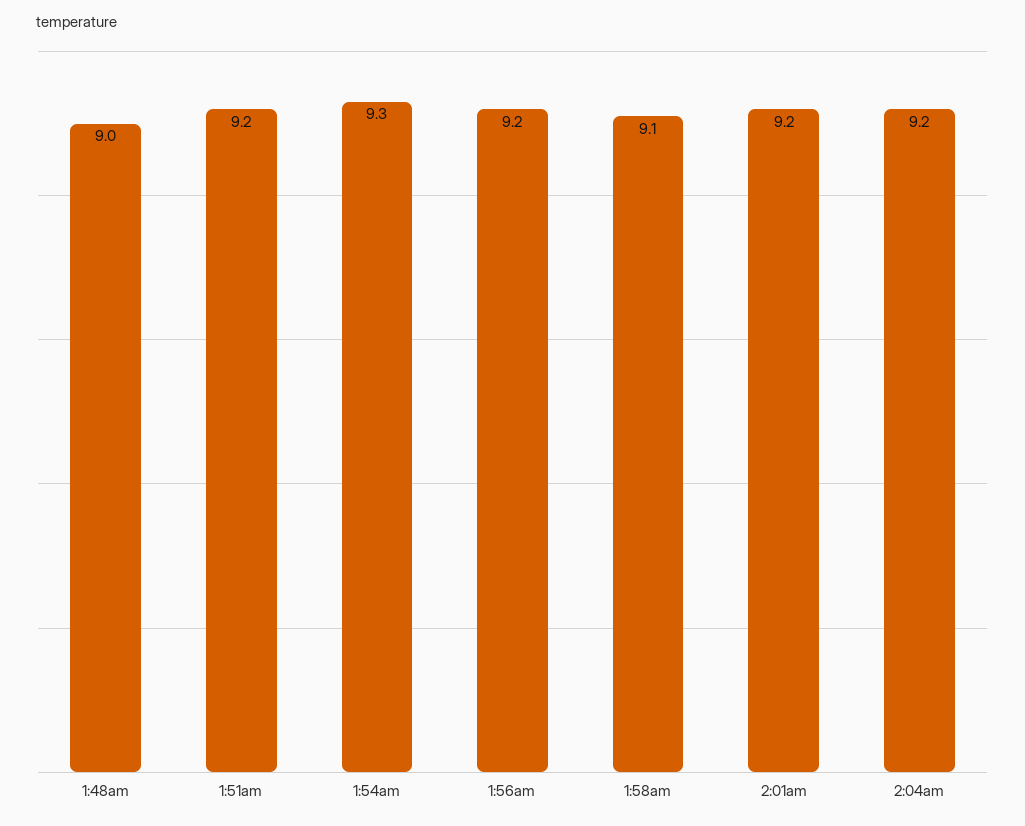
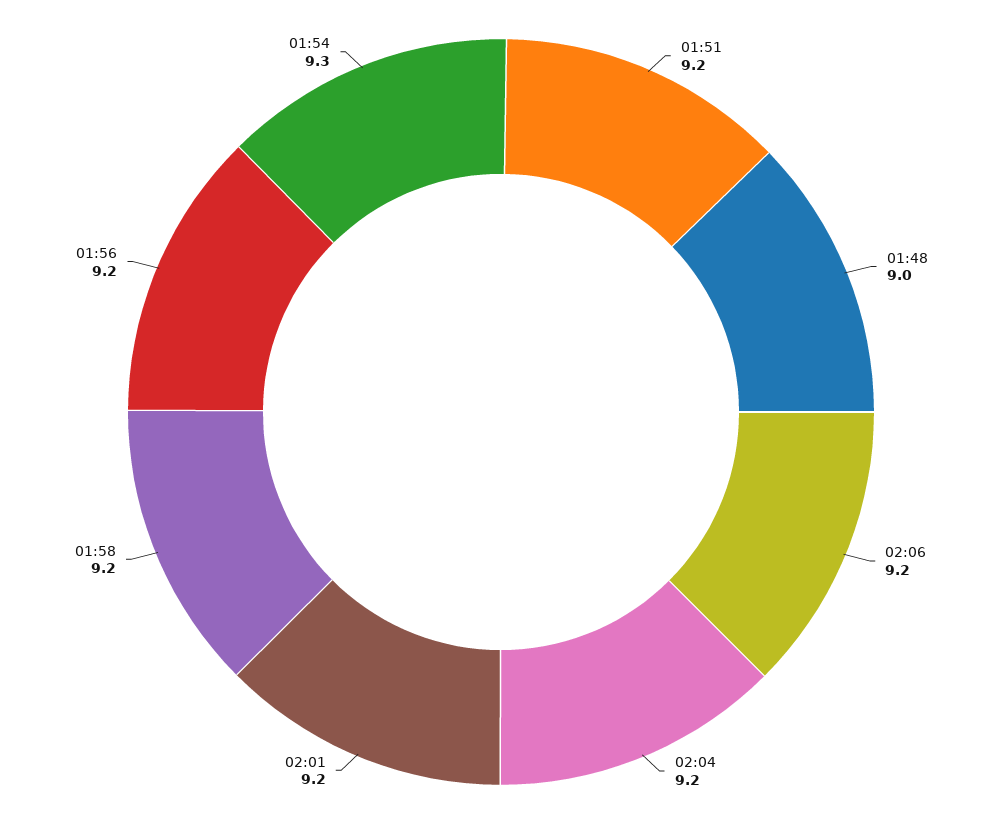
1:58am: 9.1 -> 9.2
02:06: none -> 9.2

